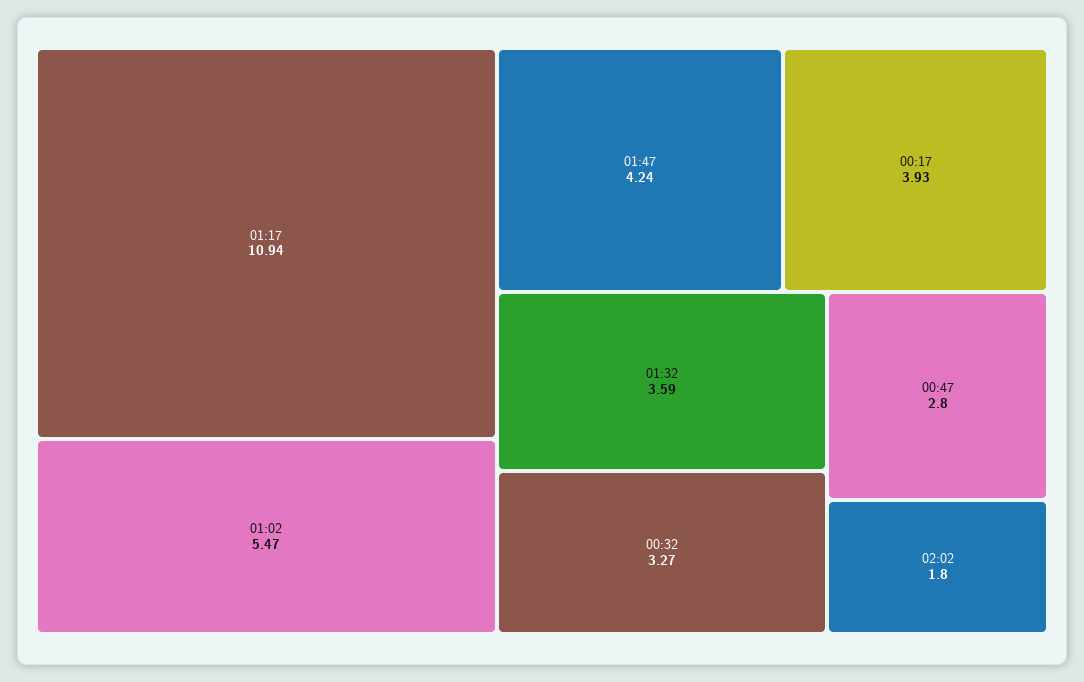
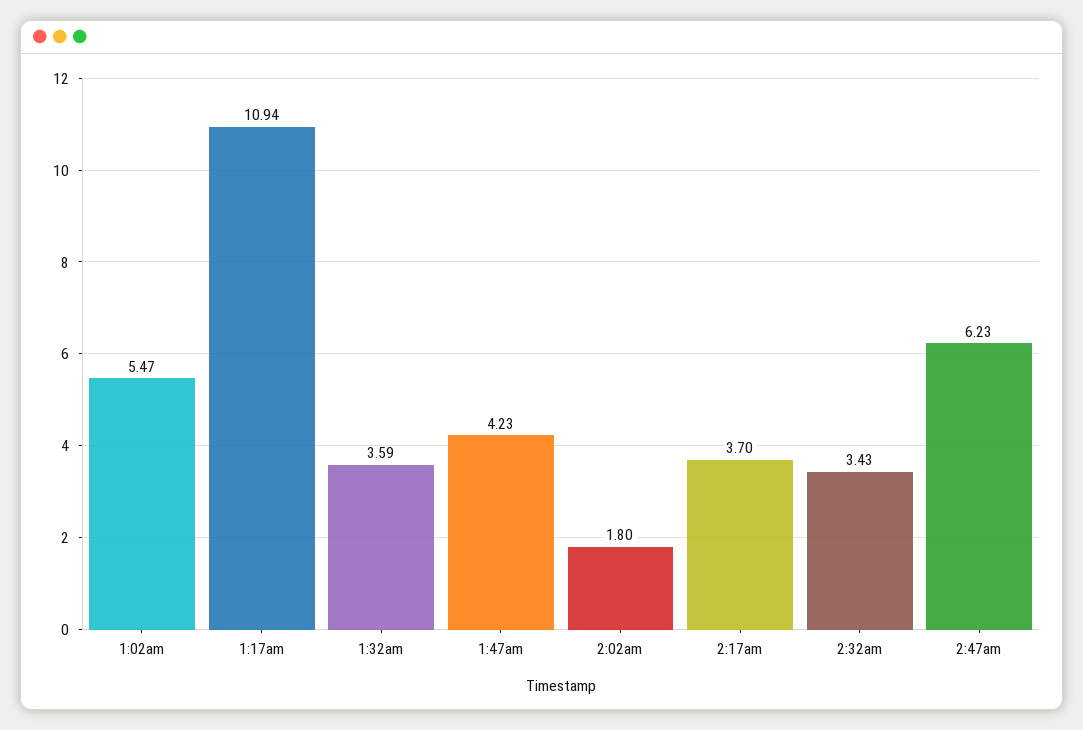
01:47: 4.24 -> 4.23
00:17: 3.93 -> none
00:32: 3.27 -> none
00:47: 2.8 -> none
2:17am: none -> 3.7
2:32am: none -> 3.43
2:47am: none -> 6.23

